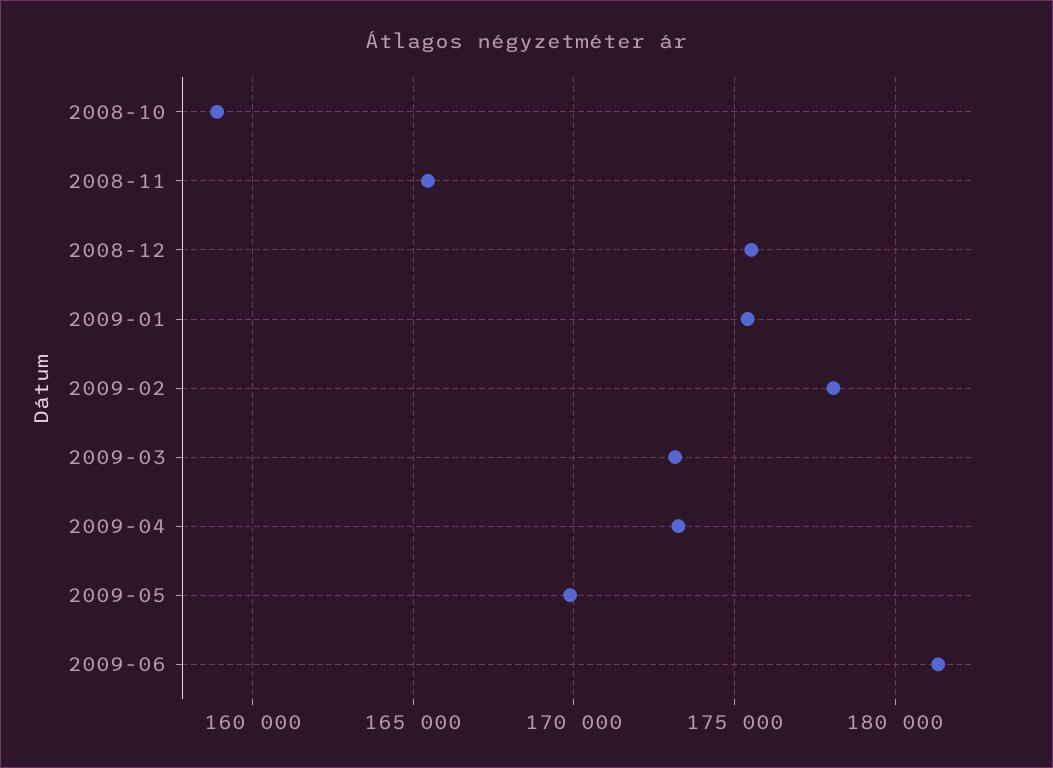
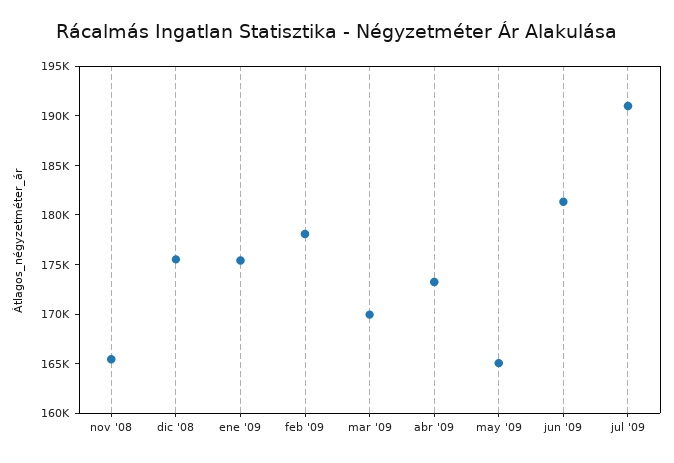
2008-10: 159000 -> none
2009-03: 173000 -> 170000
2009-05: 170000 -> 165000
jul '09: none -> 191000

